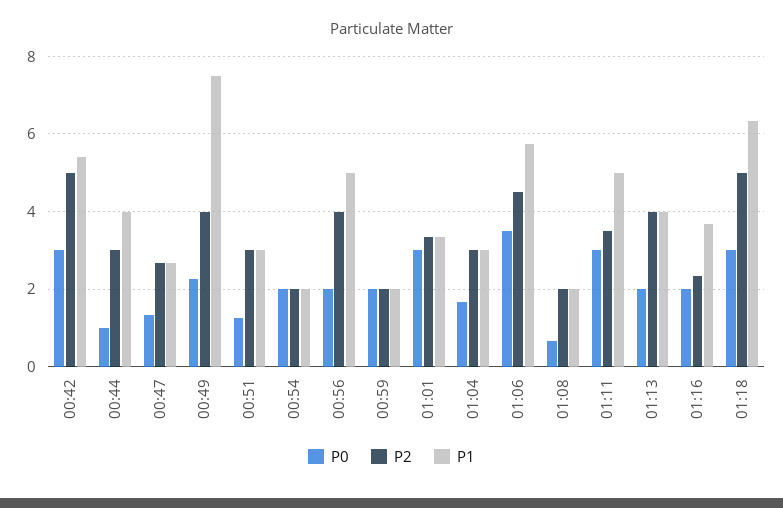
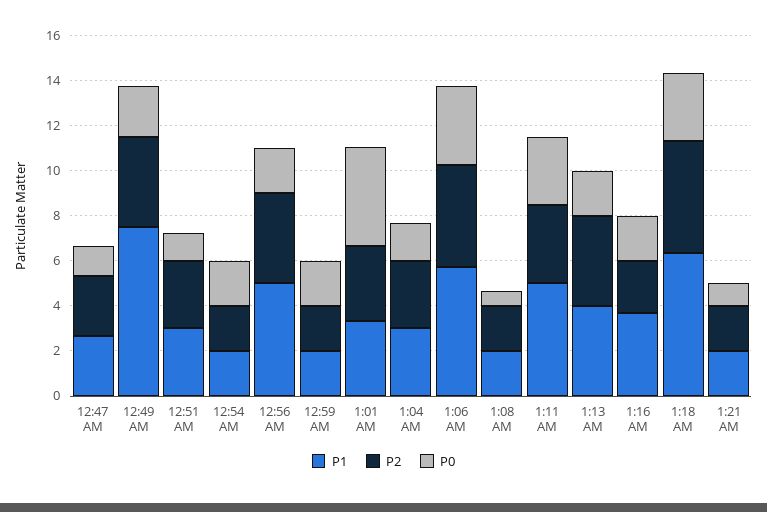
P0, 00:42: 3 -> none
P2, 00:42: 5 -> none
P1, 00:42: 5.4 -> none
P0, 00:44: 1 -> none
P2, 00:44: 3 -> none
P1, 00:44: 4 -> none
P0, 01:01: 3 -> 4.5
P1, 1:21 AM: none -> 2
P2, 1:21 AM: none -> 2
P0, 1:21 AM: none -> 1

